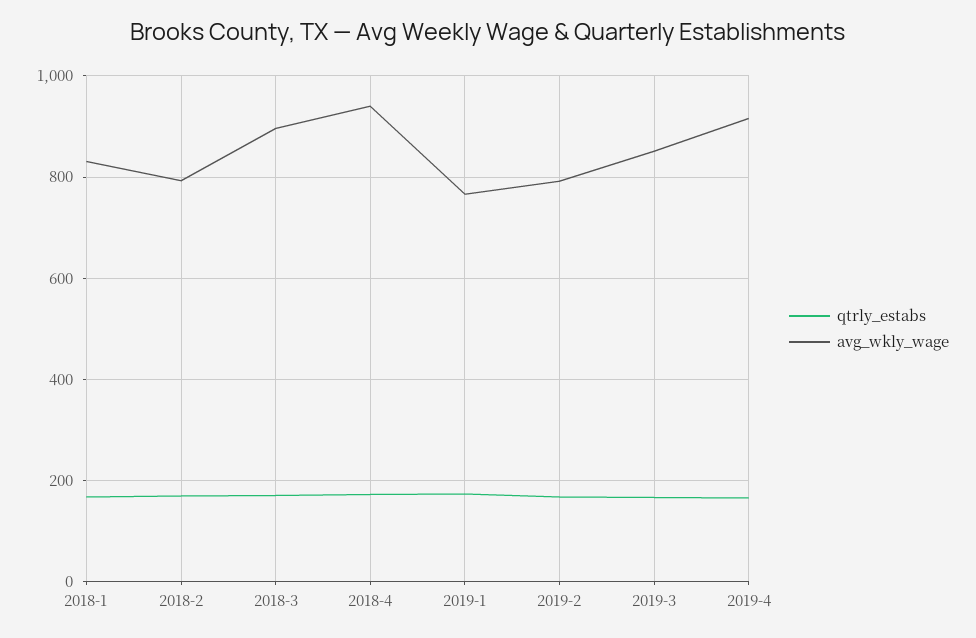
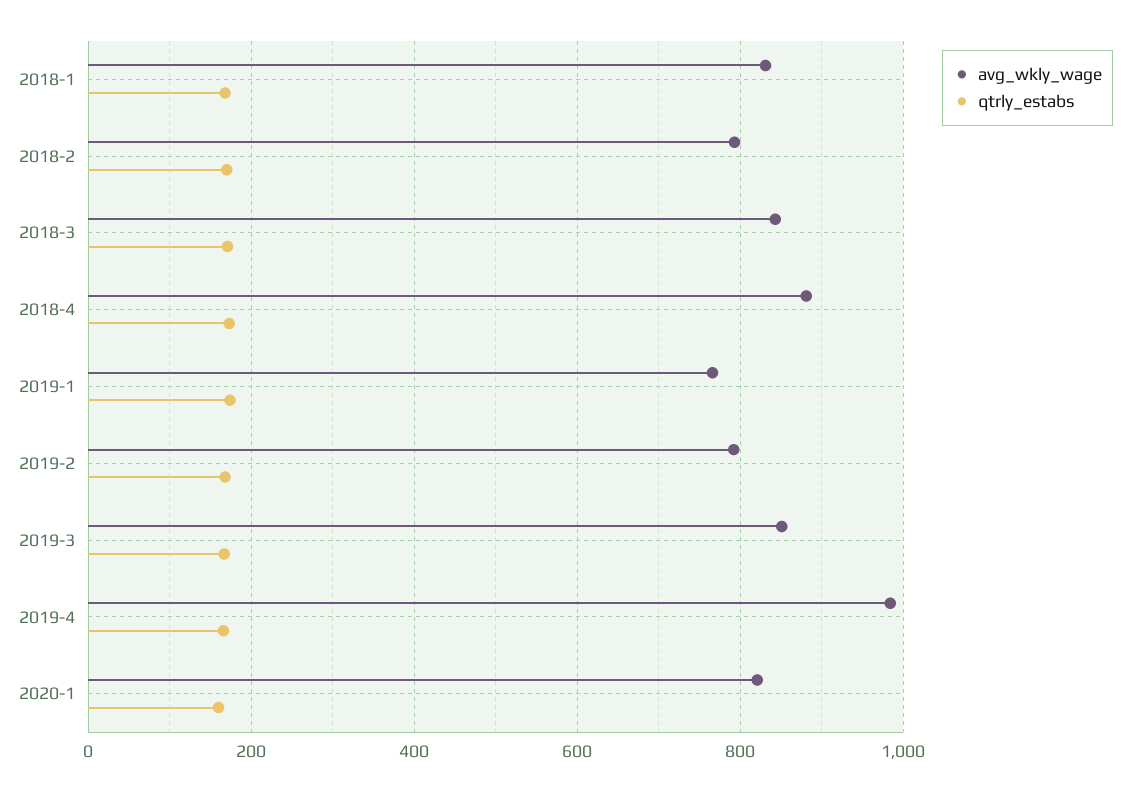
avg_wkly_wage, 2018-3: 900 -> 840
avg_wkly_wage, 2018-4: 940 -> 880
avg_wkly_wage, 2019-4: 920 -> 980
avg_wkly_wage, 2020-1: none -> 820
qtrly_estabs, 2020-1: none -> 160

